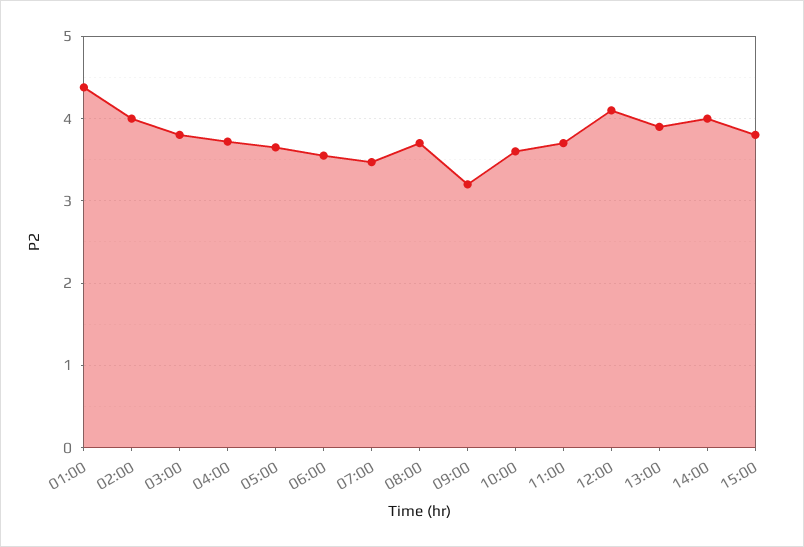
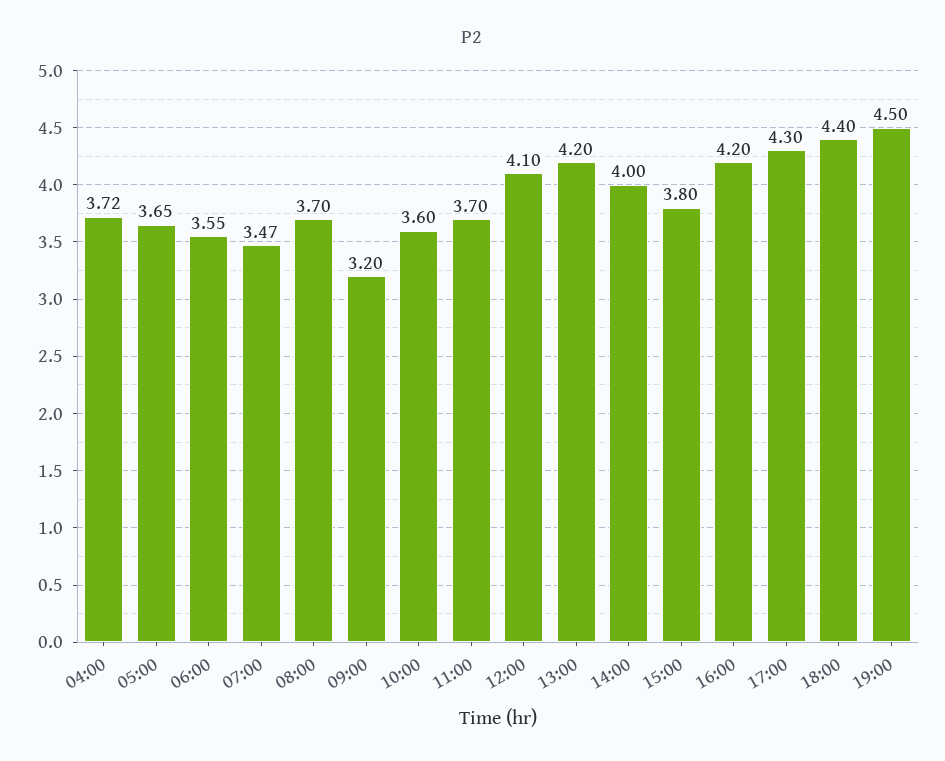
01:00: 4.4 -> none
02:00: 4 -> none
03:00: 3.8 -> none
13:00: 3.9 -> 4.2
16:00: none -> 4.2
17:00: none -> 4.3
18:00: none -> 4.4
19:00: none -> 4.5

